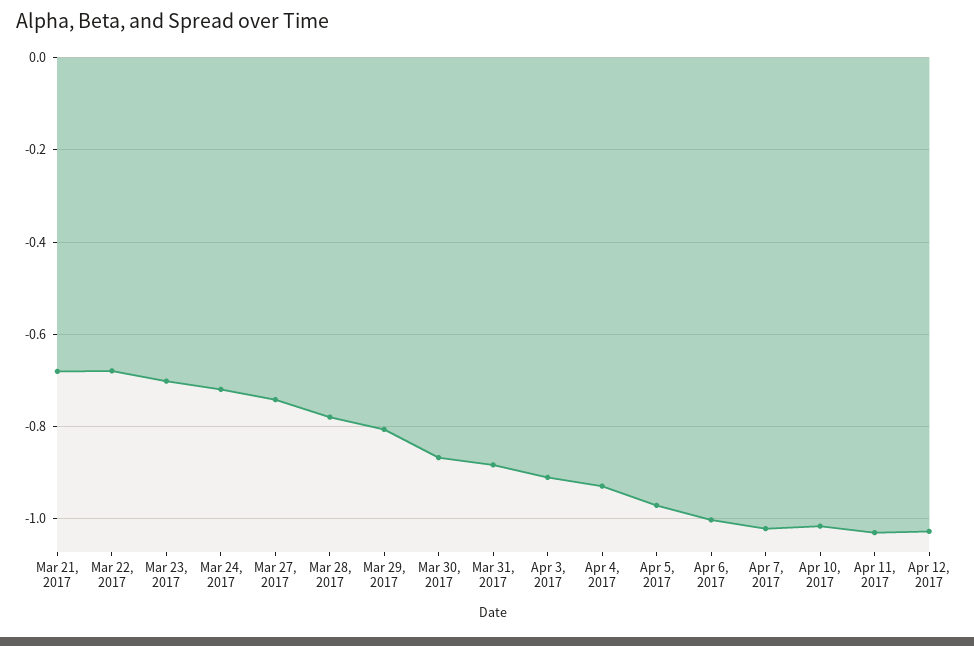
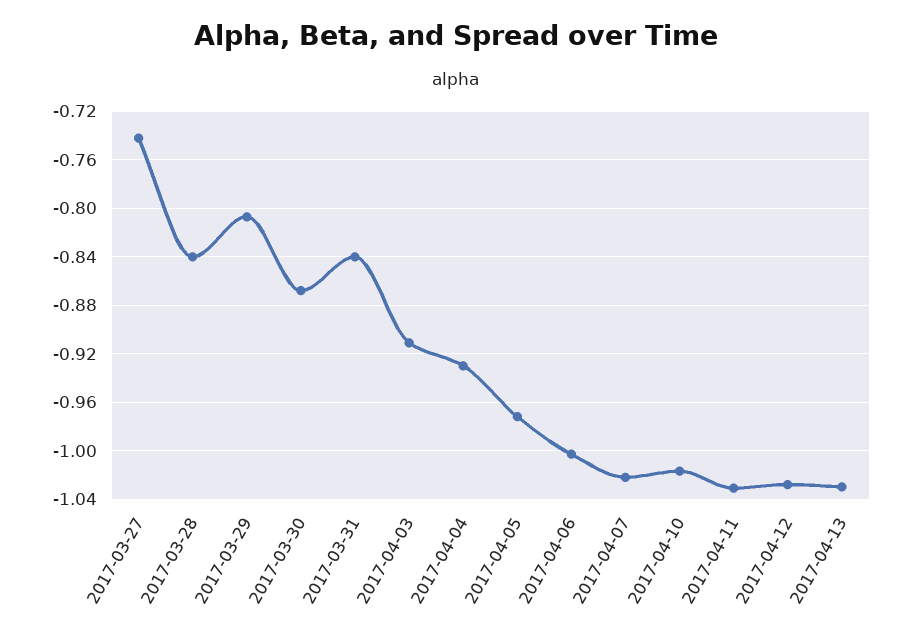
Mar 21, 2017: -0.68 -> none
Mar 22, 2017: -0.68 -> none
Mar 23, 2017: -0.7 -> none
Mar 24, 2017: -0.72 -> none
Mar 28, 2017: -0.78 -> -0.84
Mar 31, 2017: -0.88 -> -0.84
2017-04-13: none -> -1.03

